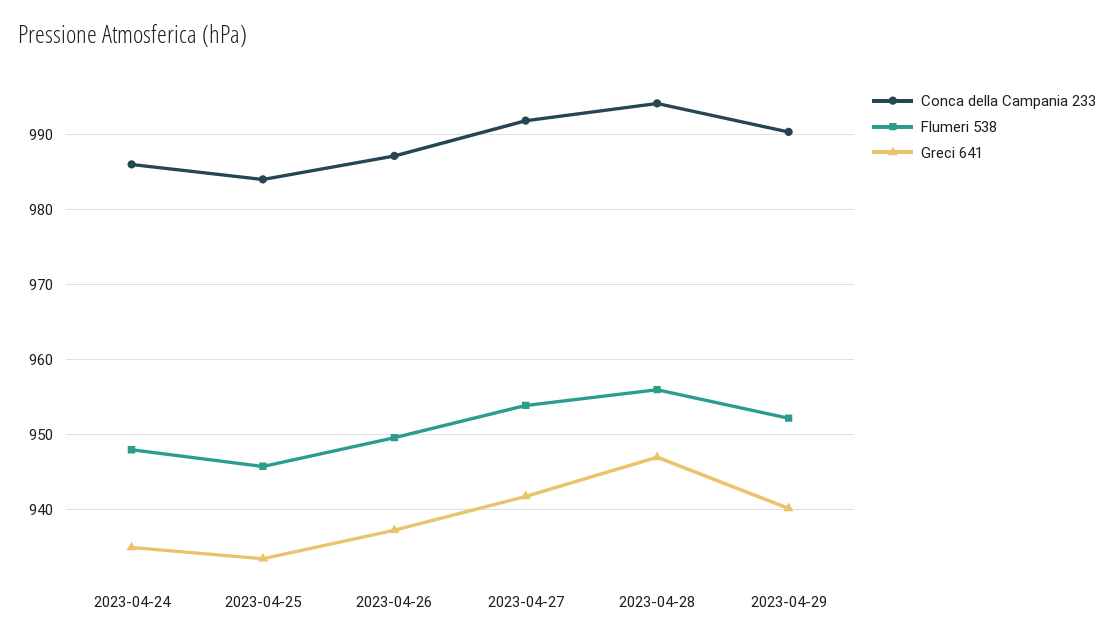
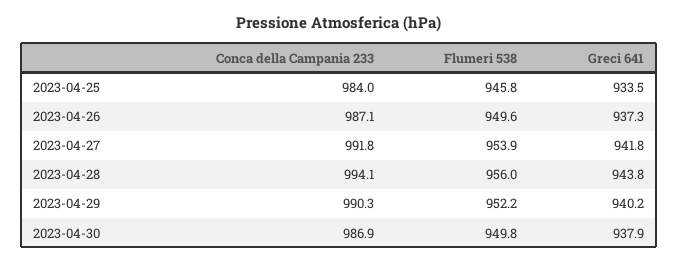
Conca della Campania 233, 2023-04-24: 986 -> none
Flumeri 538, 2023-04-24: 948 -> none
Greci 641, 2023-04-24: 935 -> none
Greci 641, 2023-04-28: 947 -> 943.8
Conca della Campania 233, 2023-04-30: none -> 986.9
Flumeri 538, 2023-04-30: none -> 949.8
Greci 641, 2023-04-30: none -> 937.9

